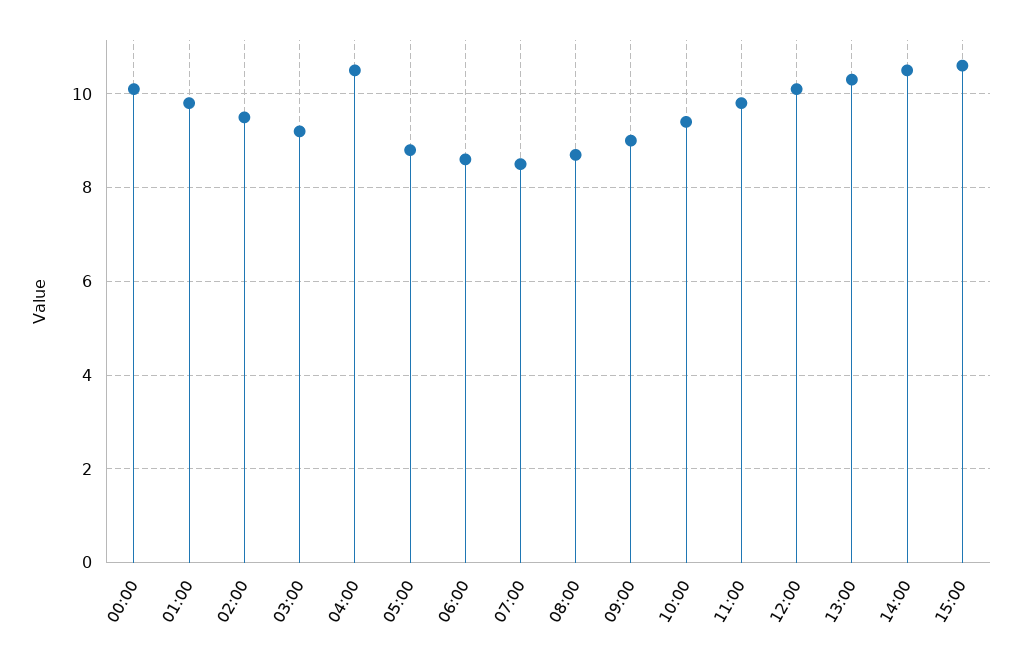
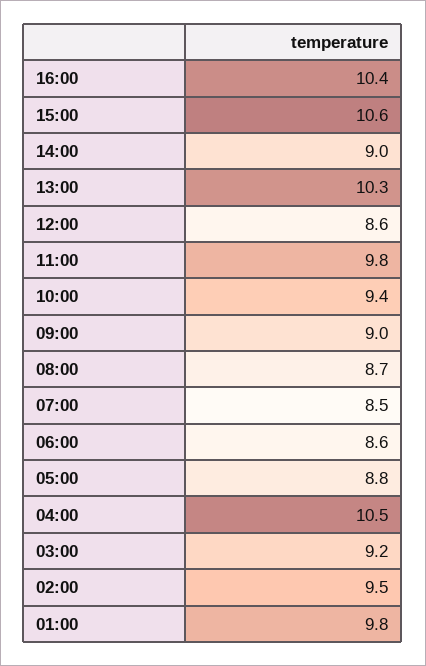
00:00: 10 -> none
12:00: 10 -> 8.6
14:00: 10.5 -> 9
16:00: none -> 10.4

